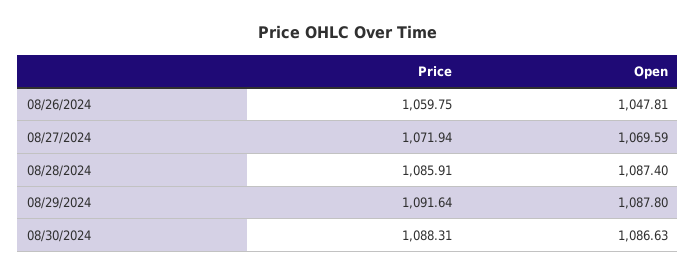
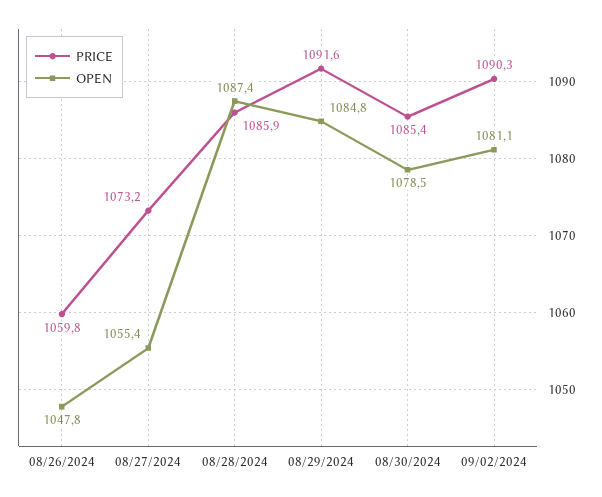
Price, 08/27/2024: 1071.94 -> 1073.2
Open, 08/27/2024: 1069.59 -> 1055.4
Open, 08/29/2024: 1087.8 -> 1084.8
Price, 08/30/2024: 1088.31 -> 1085.4
Open, 08/30/2024: 1086.63 -> 1078.5
Price, 09/02/2024: none -> 1090.3
Open, 09/02/2024: none -> 1081.1

